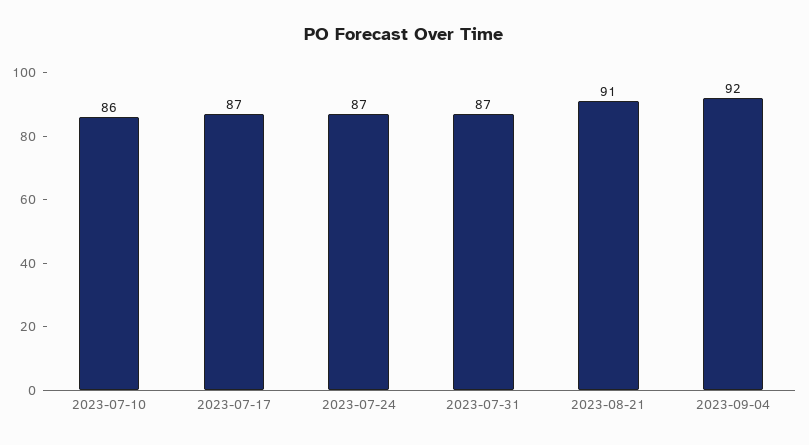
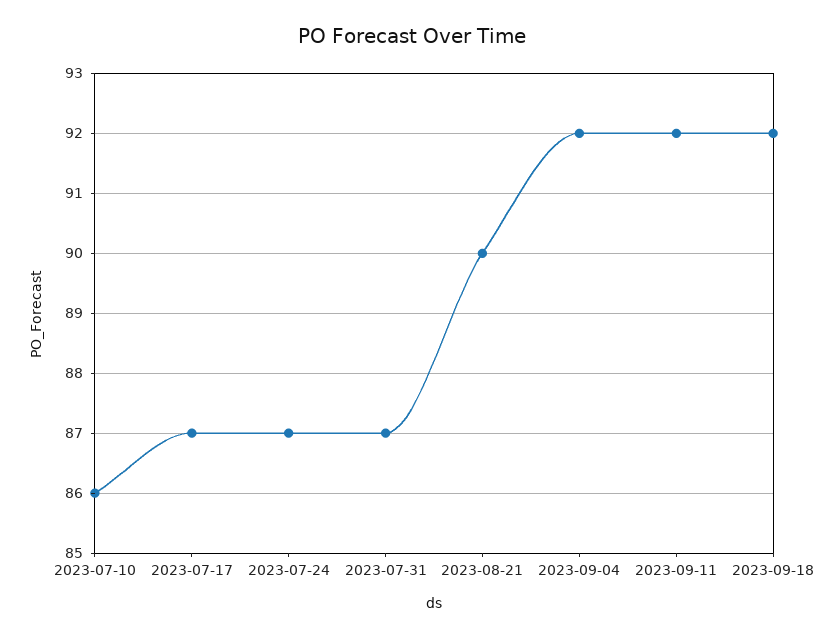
2023-08-21: 91 -> 90
2023-09-11: none -> 92
2023-09-18: none -> 92

